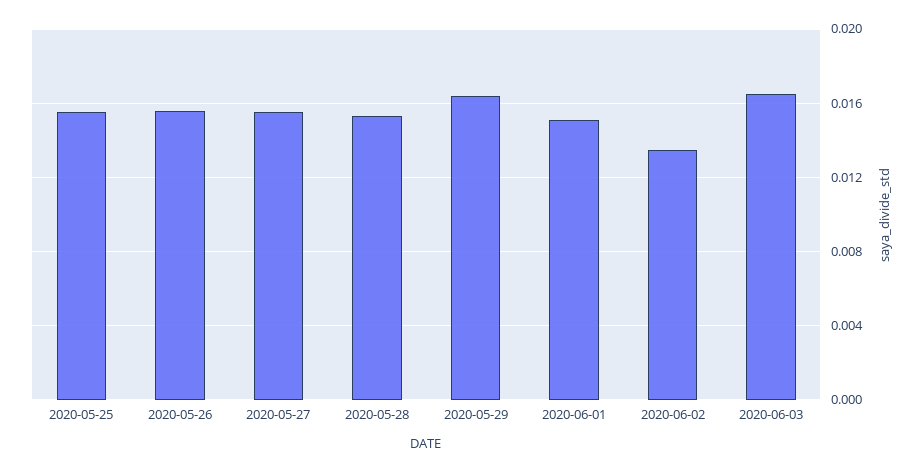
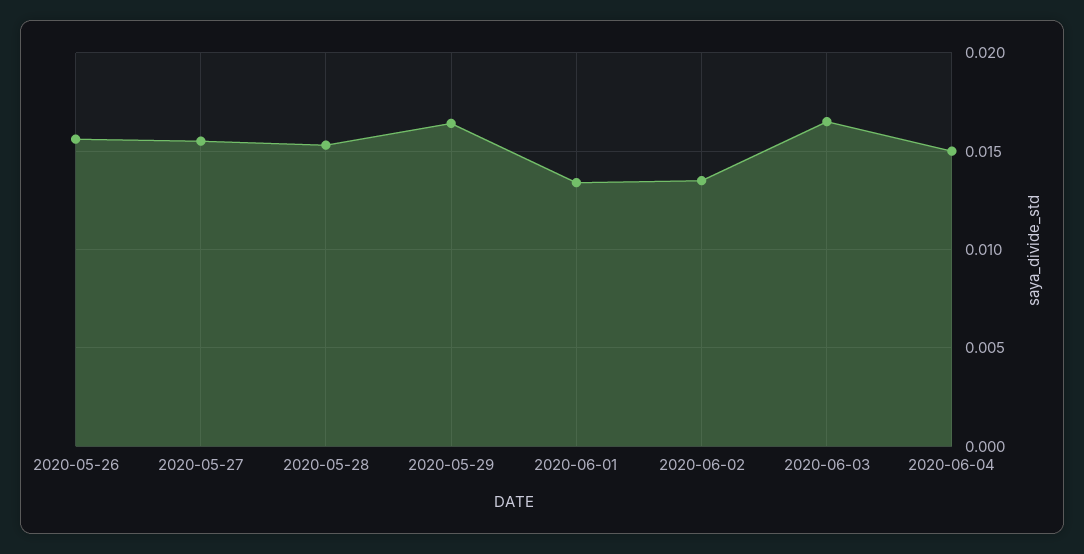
2020-05-25: 0.0155 -> none
2020-06-01: 0.015 -> 0.0135
2020-06-04: none -> 0.015

